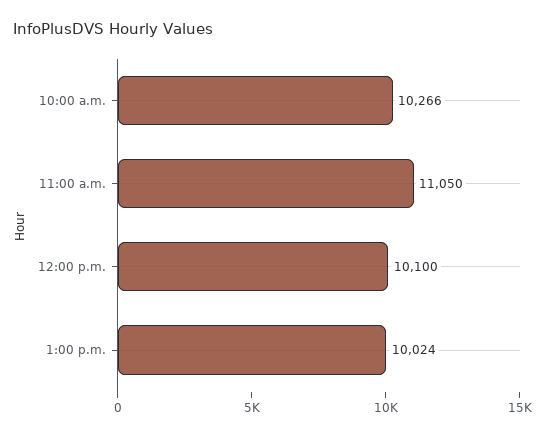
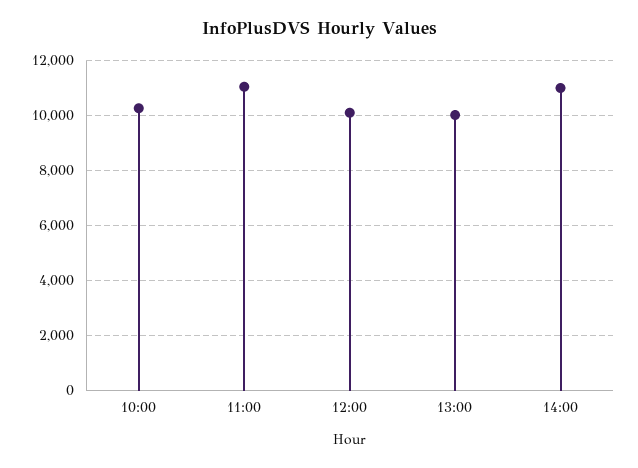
14:00: none -> 11000

